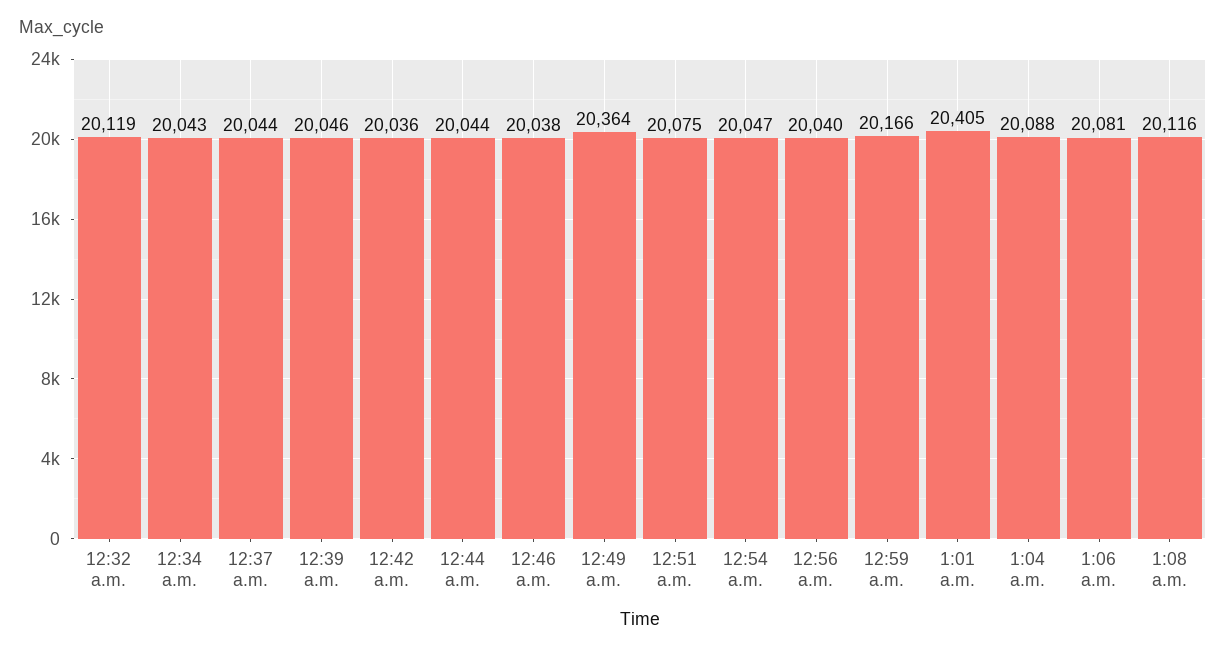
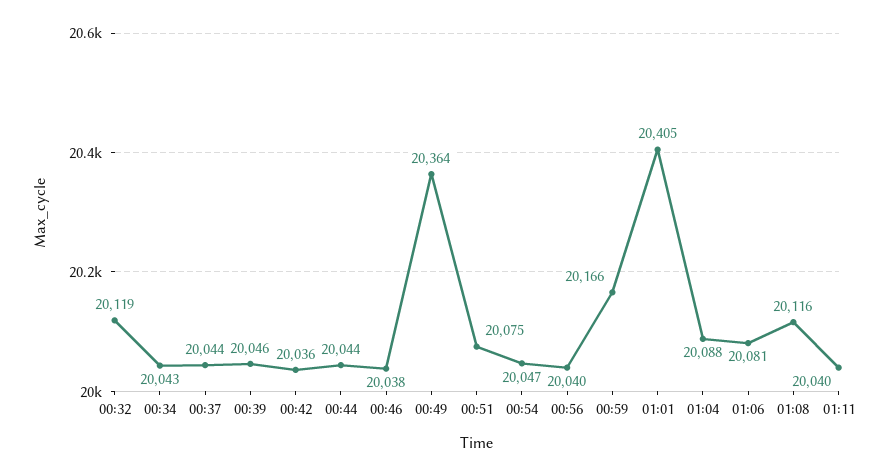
01:11: none -> 20040

